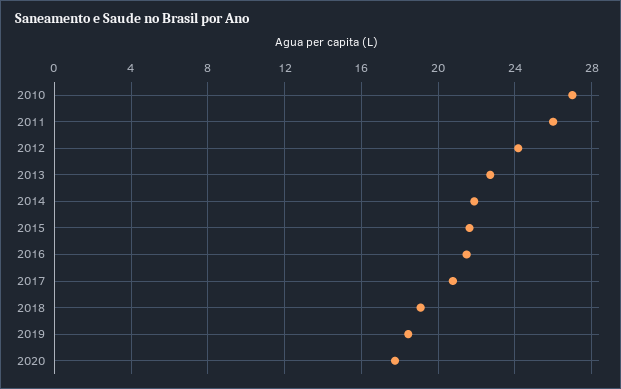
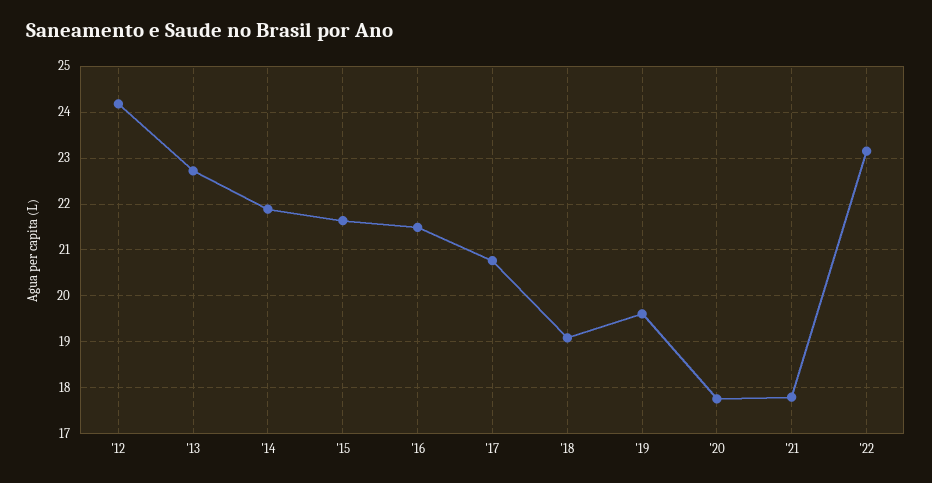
2010: 27 -> none
2011: 26 -> none
2019: 18.5 -> 19.6
'21: none -> 17.8
'22: none -> 23.2

